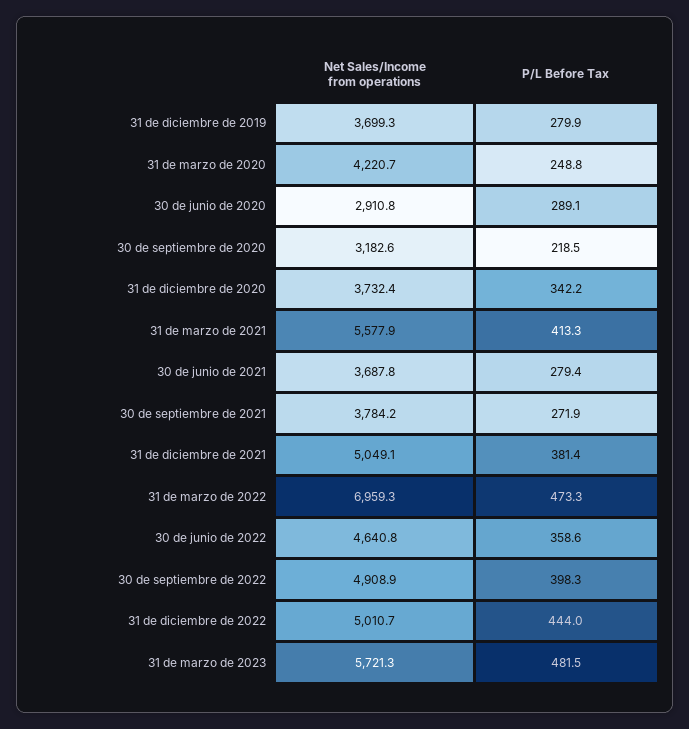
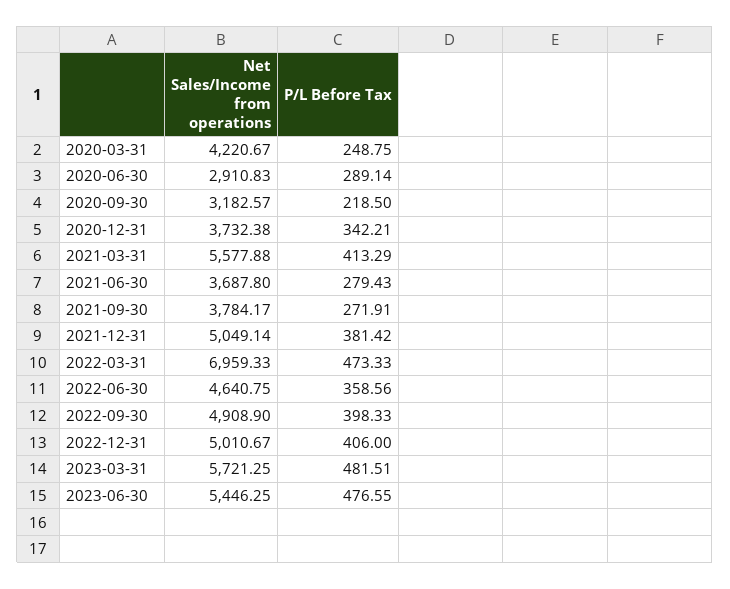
Net Sales/Income from operations, 31 de diciembre de 2019: 3699.3 -> none
P/L Before Tax, 31 de diciembre de 2019: 279.9 -> none
P/L Before Tax, 31 de diciembre de 2022: 444 -> 406
Net Sales/Income from operations, 2023-06-30: none -> 5446.25
P/L Before Tax, 2023-06-30: none -> 476.55

